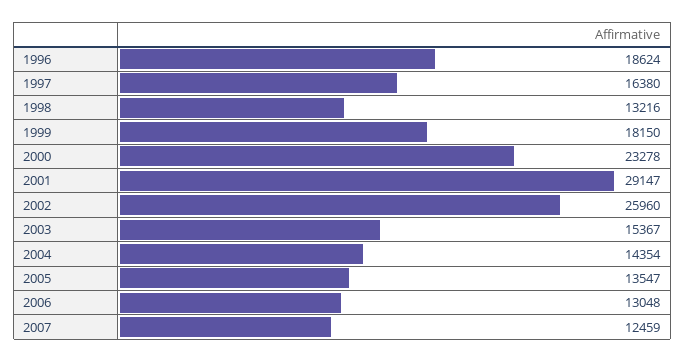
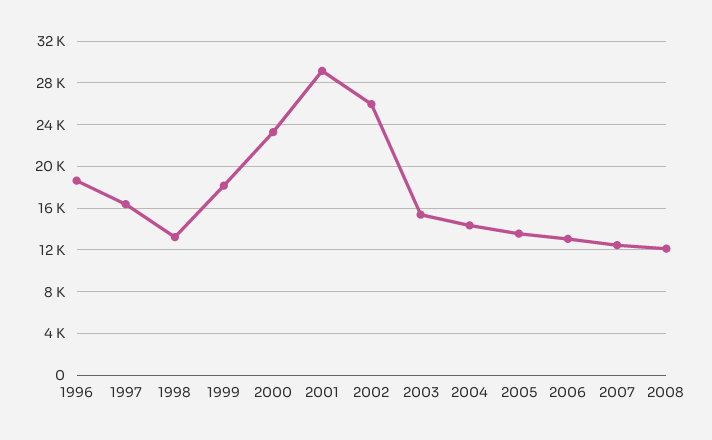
2008: none -> 12000

